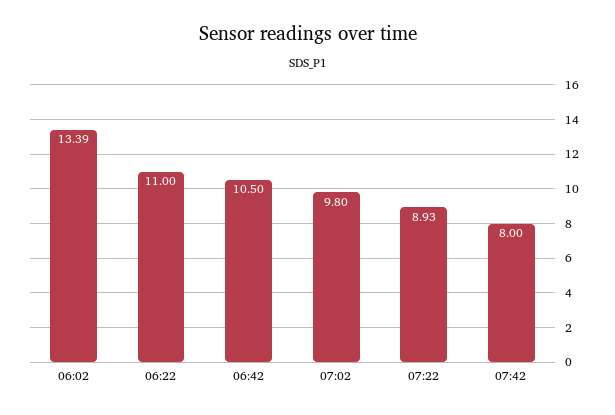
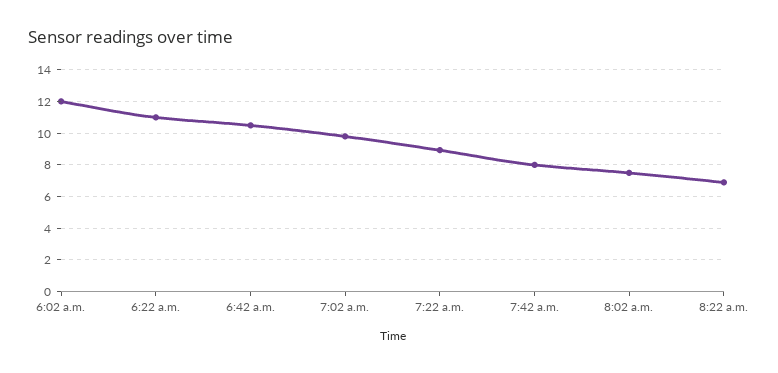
06:02: 13.39 -> 12
8:02 a.m.: none -> 7.5
8:22 a.m.: none -> 7

